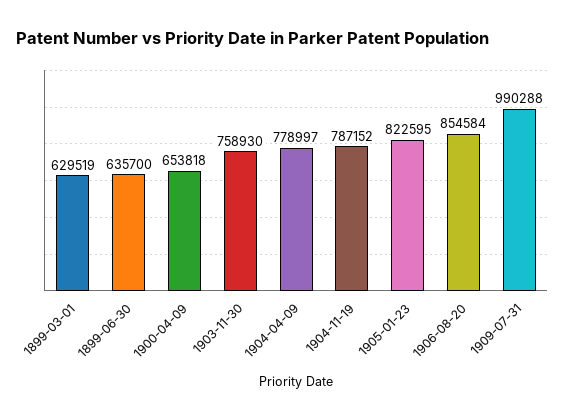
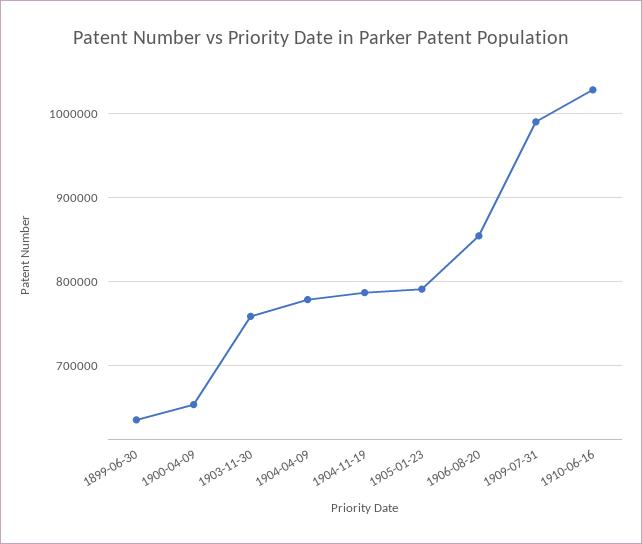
1899-03-01: 629519 -> none
1905-01-23: 822595 -> 790000
1910-06-16: none -> 1030000

